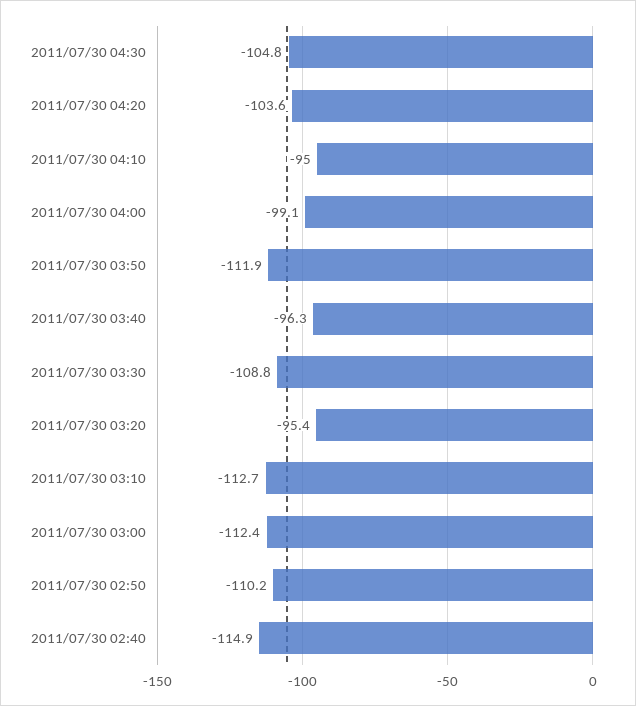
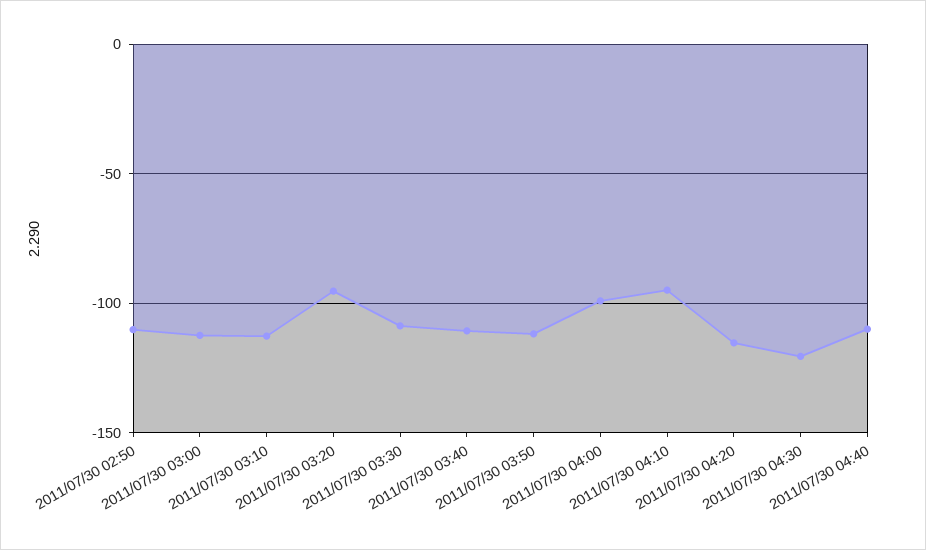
2011/07/30 04:30: -104.8 -> -120
2011/07/30 04:20: -103.6 -> -115
2011/07/30 03:40: -96.3 -> -110
2011/07/30 02:40: -114.9 -> none
2011/07/30 04:40: none -> -110

